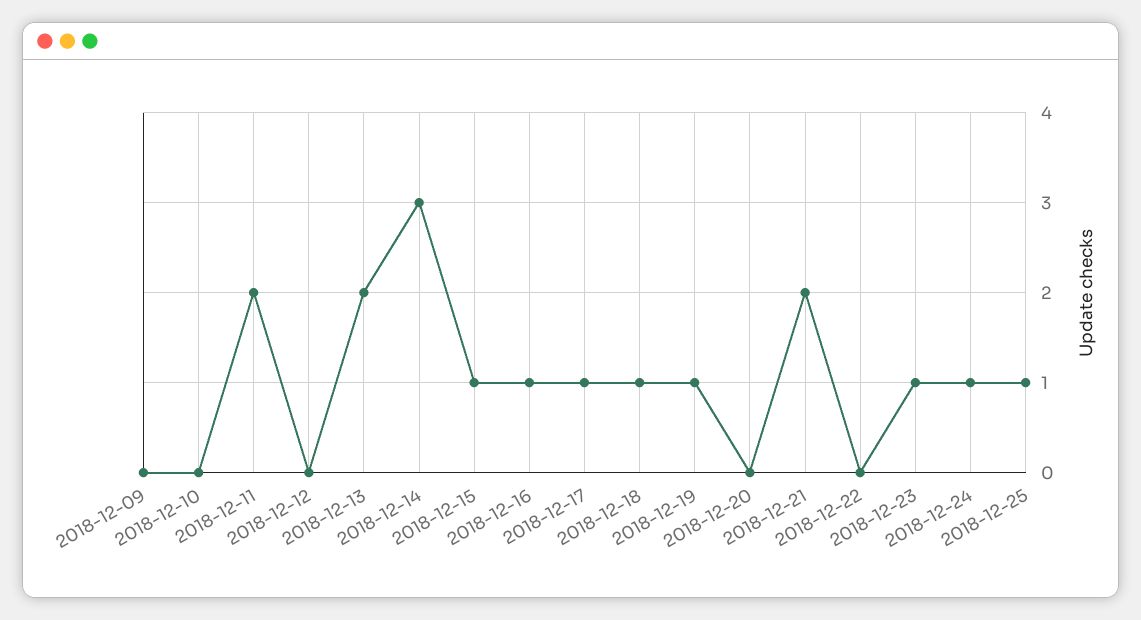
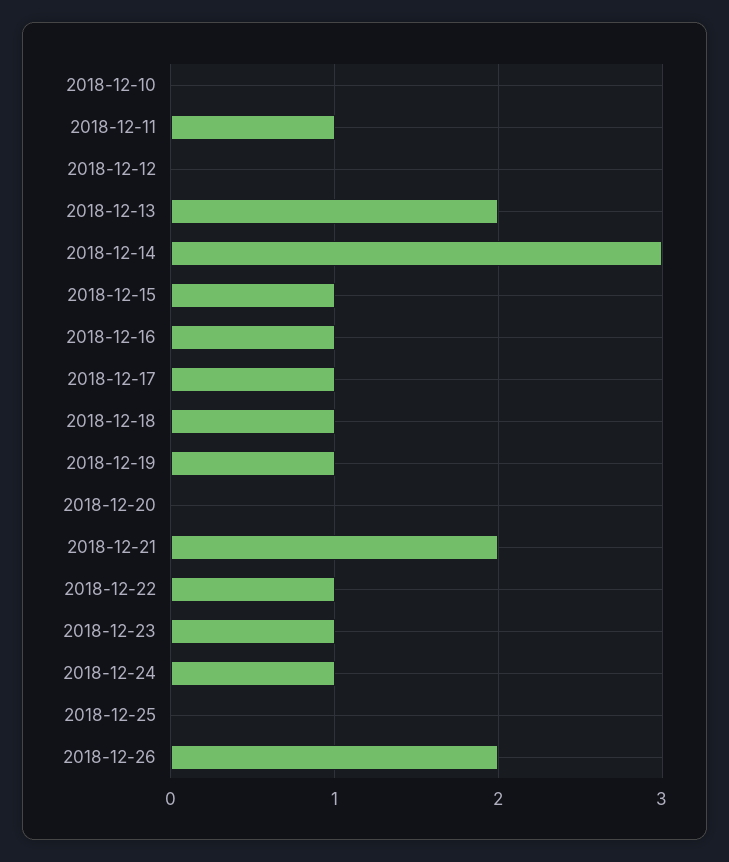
2018-12-09: 0 -> none
2018-12-11: 2 -> 1
2018-12-22: 0 -> 1
2018-12-25: 1 -> 0
2018-12-26: none -> 2

